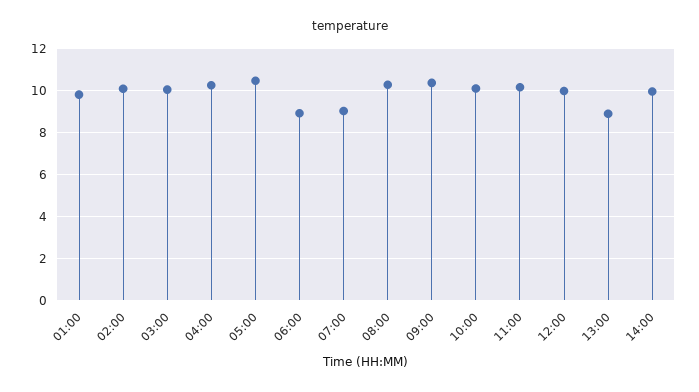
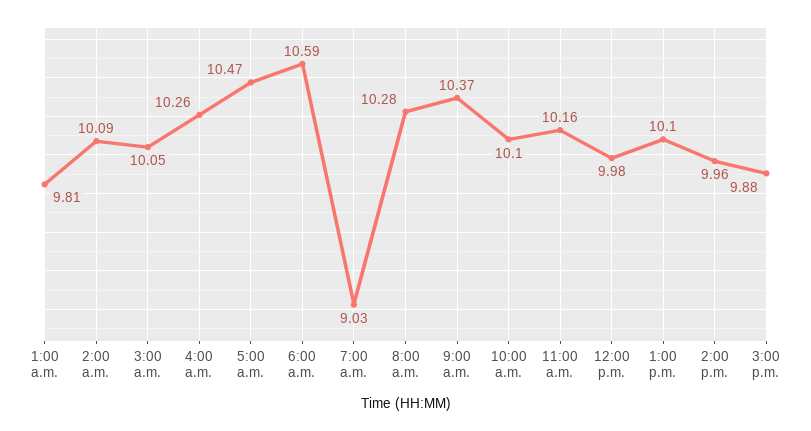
06:00: 9 -> 10.59
13:00: 9 -> 10.1
3:00 p.m.: none -> 9.88

